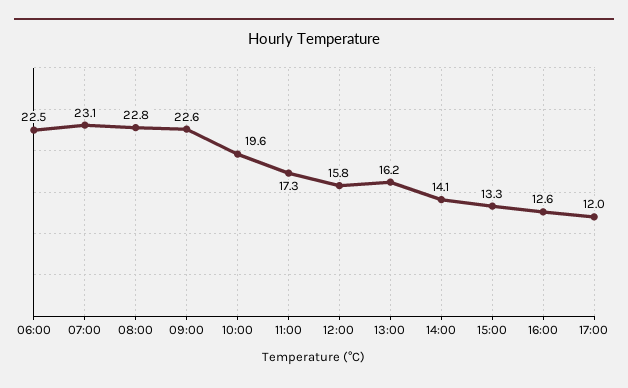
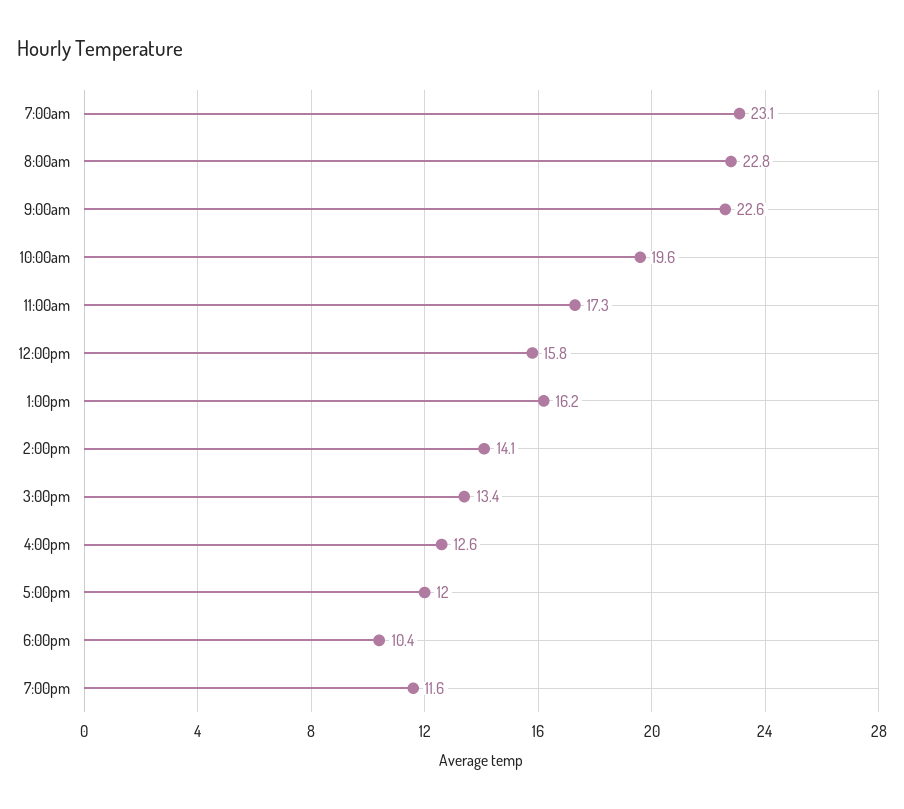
06:00: 22.5 -> none
15:00: 13.3 -> 13.4
6:00pm: none -> 10.4
7:00pm: none -> 11.6

